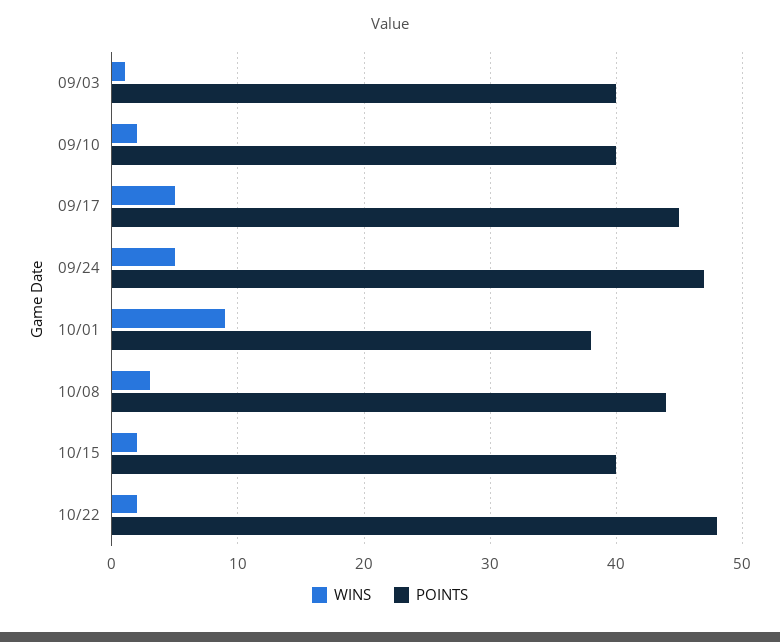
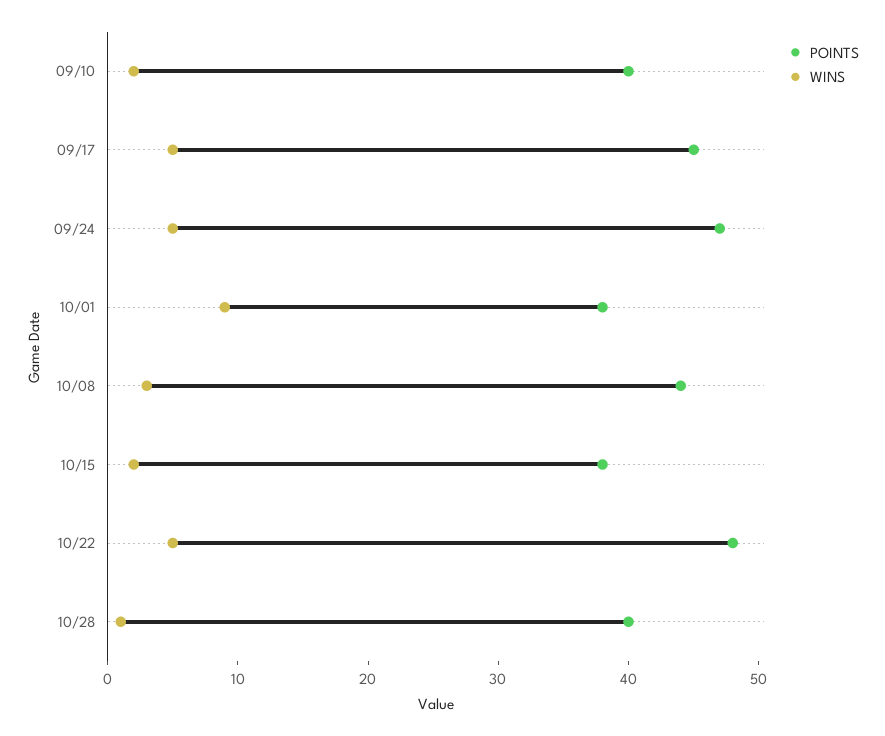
WINS, 09/03: 1 -> none
POINTS, 09/03: 40 -> none
POINTS, 10/15: 40 -> 38
WINS, 10/22: 2 -> 5
POINTS, 10/28: none -> 40
WINS, 10/28: none -> 1

